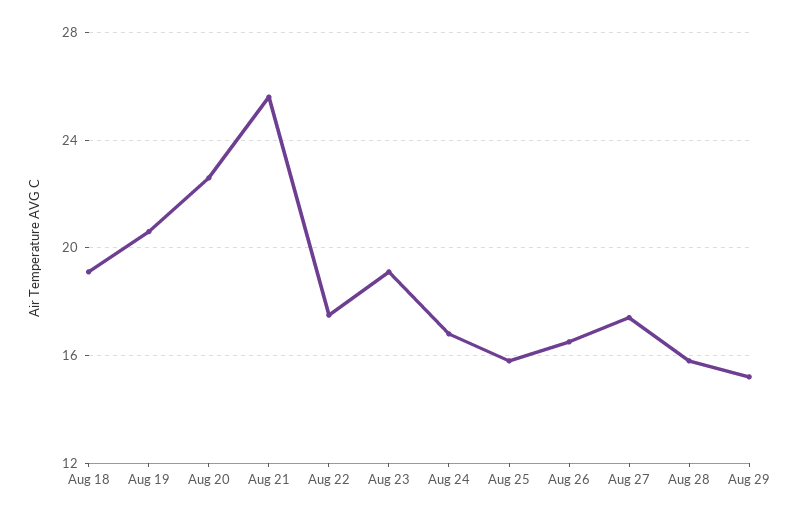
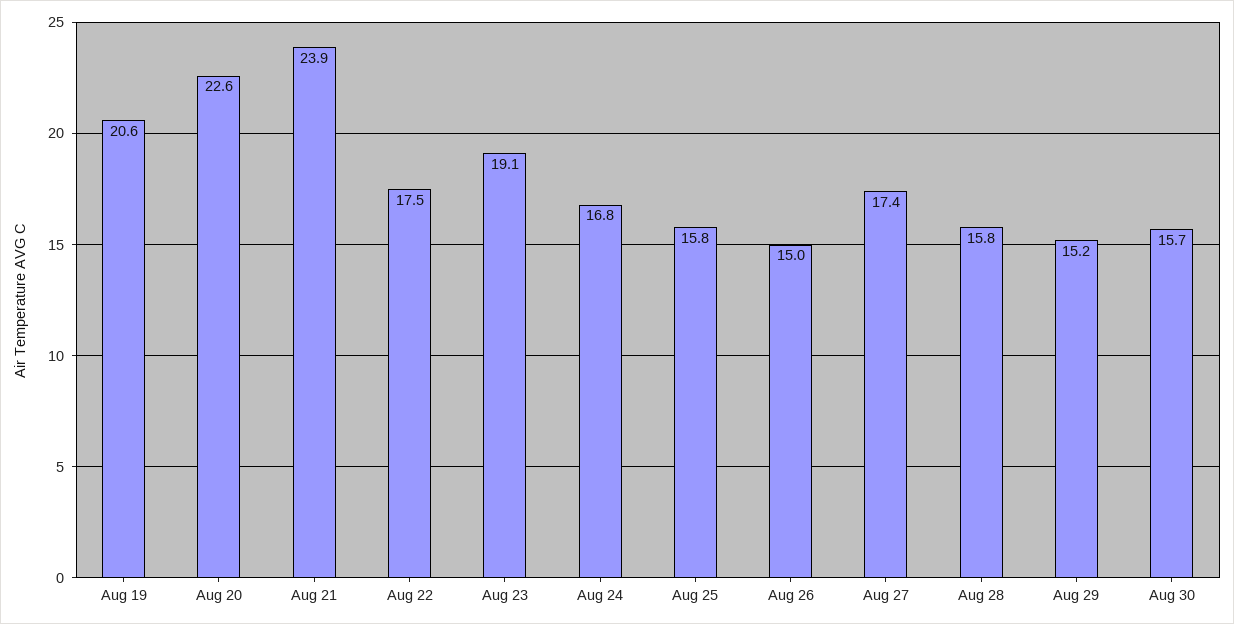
Aug 18: 19 -> none
Aug 21: 25.5 -> 23.9
Aug 26: 16.5 -> 15
Aug 30: none -> 15.7

